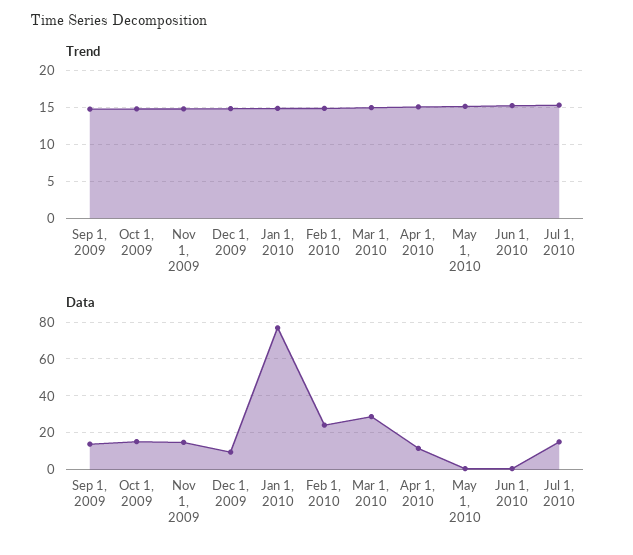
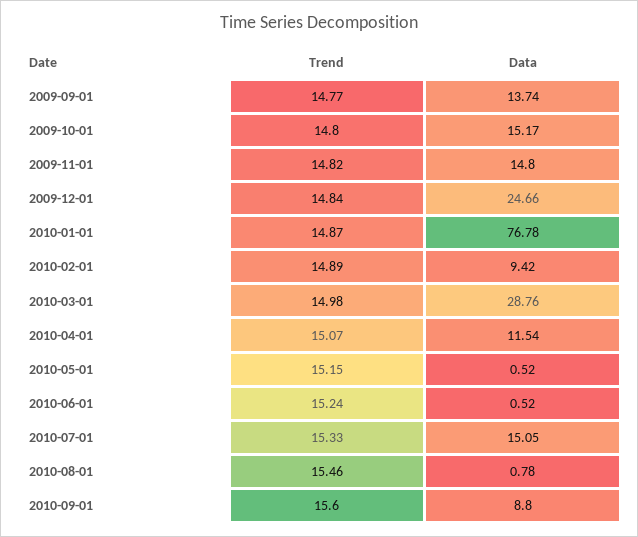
Data, Dec 1, 2009: 10 -> 24.66
Data, Feb 1, 2010: 25 -> 9.42
Trend, 2010-08-01: none -> 15.46
Data, 2010-08-01: none -> 0.78
Trend, 2010-09-01: none -> 15.6
Data, 2010-09-01: none -> 8.8

